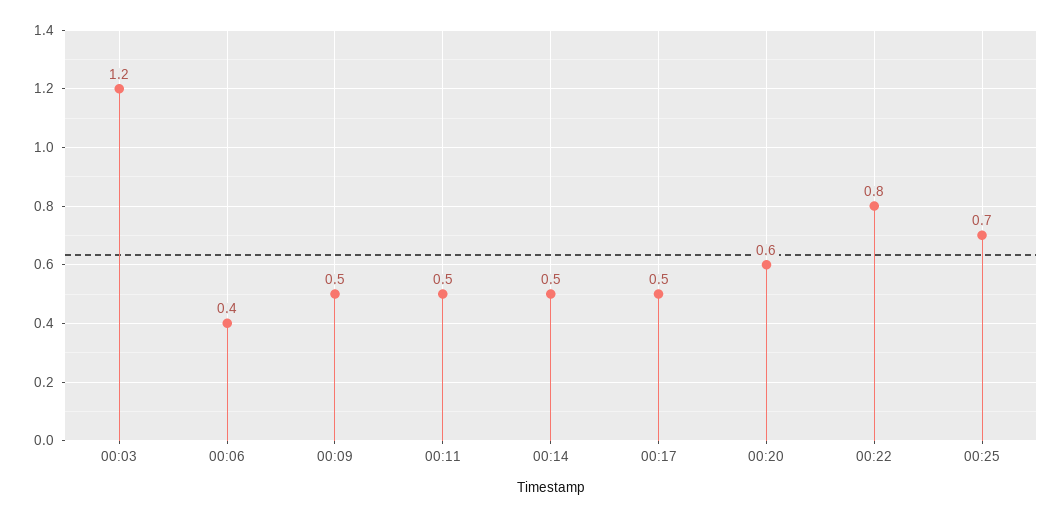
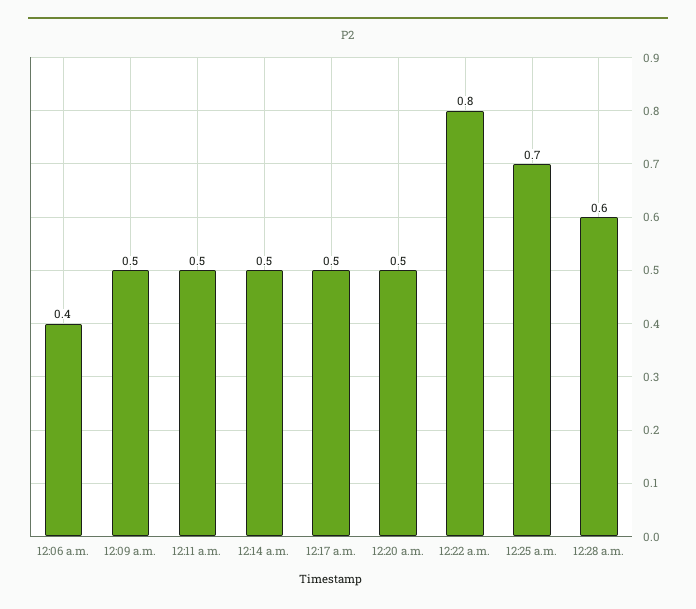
00:03: 1.2 -> none
00:20: 0.6 -> 0.5
12:28 a.m.: none -> 0.6

